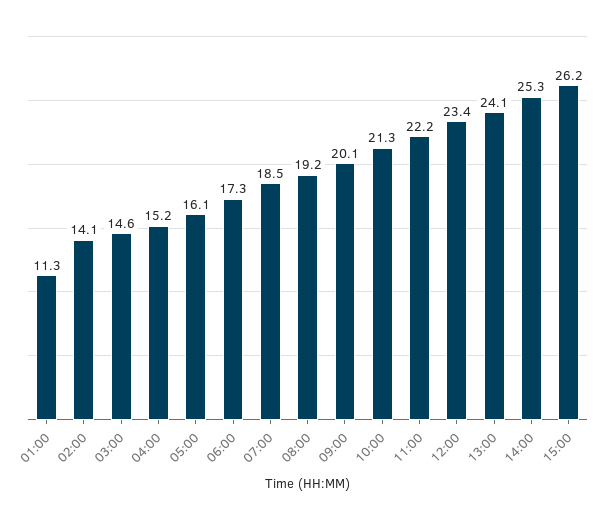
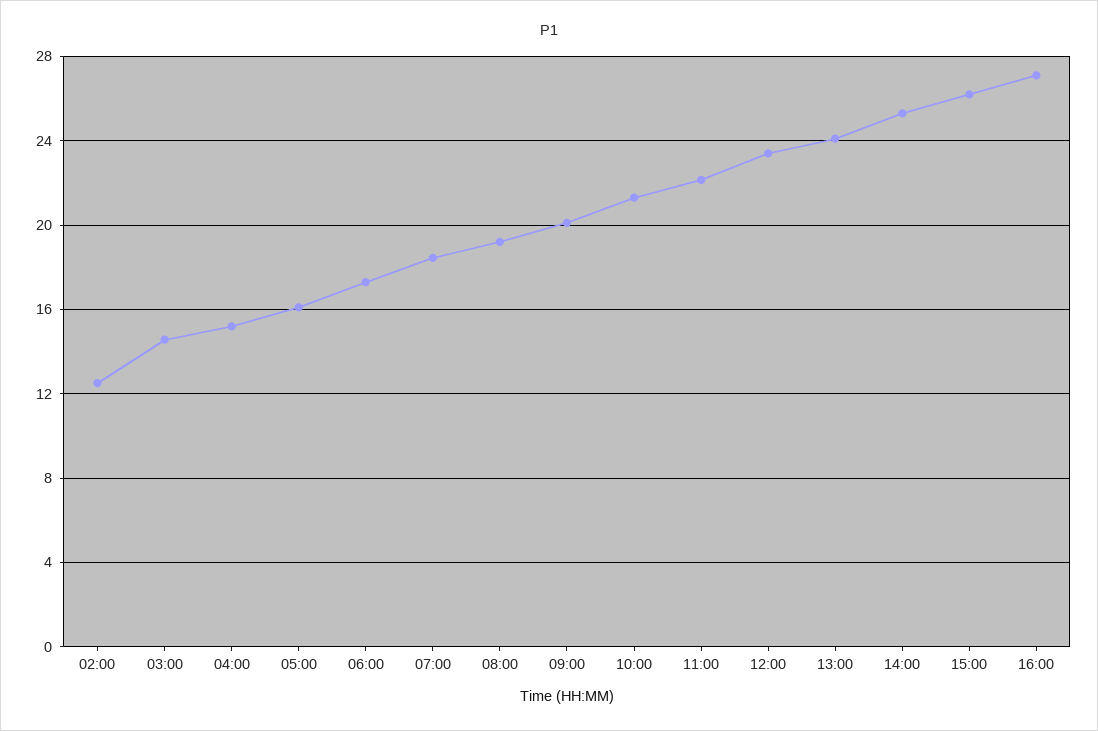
01:00: 11.3 -> none
02:00: 14.1 -> 12.5
16:00: none -> 27

